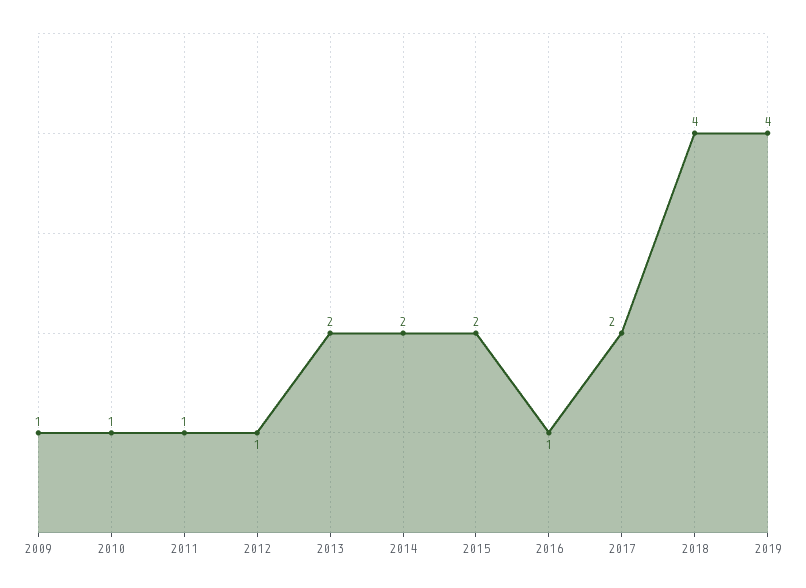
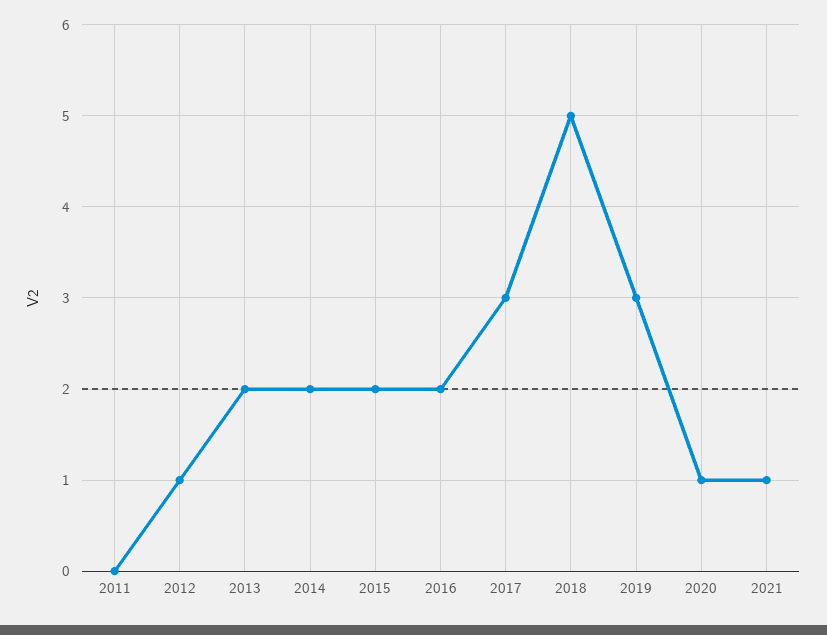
2009: 1 -> none
2010: 1 -> none
2011: 1 -> 0
2016: 1 -> 2
2017: 2 -> 3
2018: 4 -> 5
2019: 4 -> 3
2020: none -> 1
2021: none -> 1

